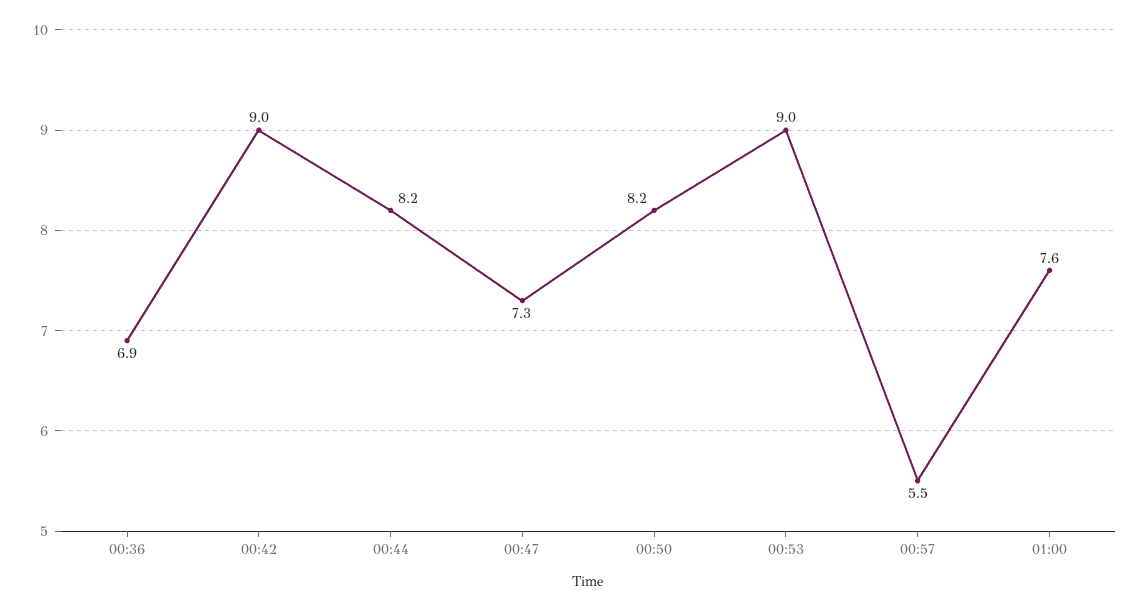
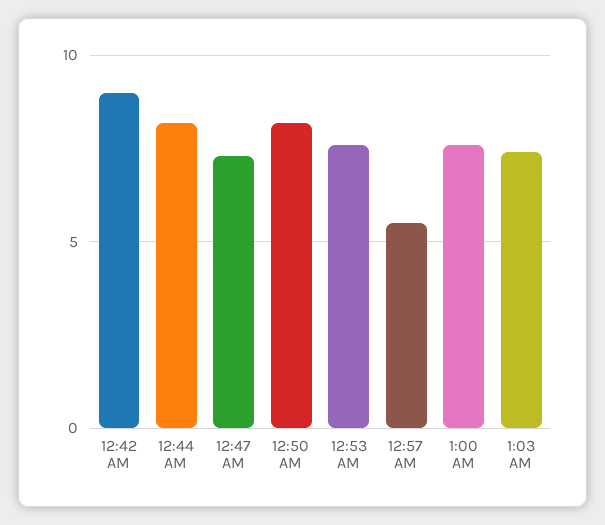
00:36: 6.9 -> none
00:53: 9 -> 7.5
1:03 AM: none -> 7.5

